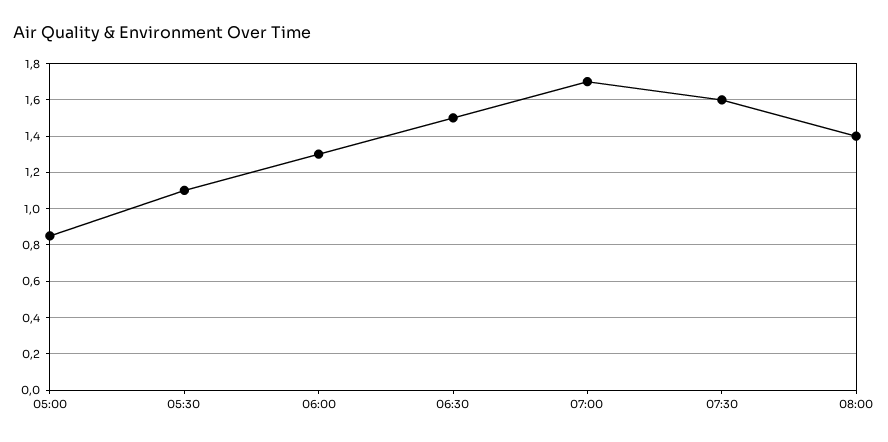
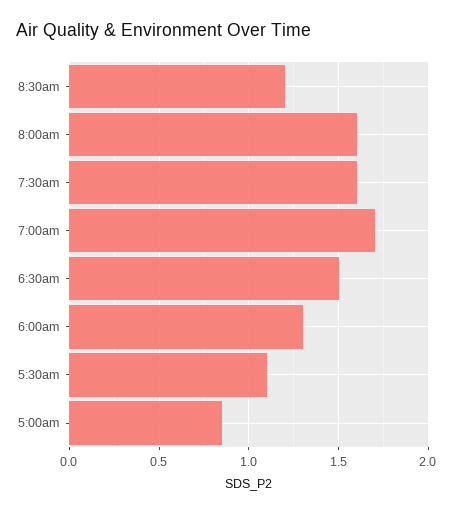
08:00: 1.4 -> 1.6
8:30am: none -> 1.2

